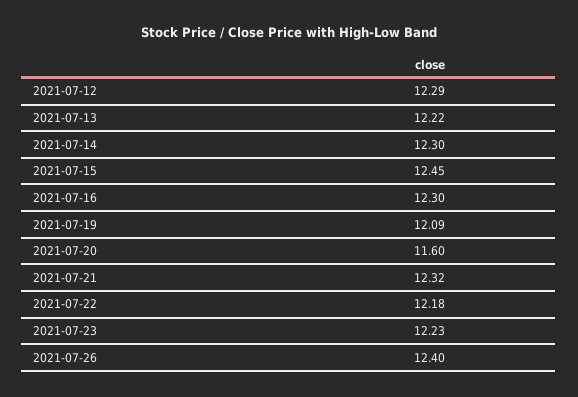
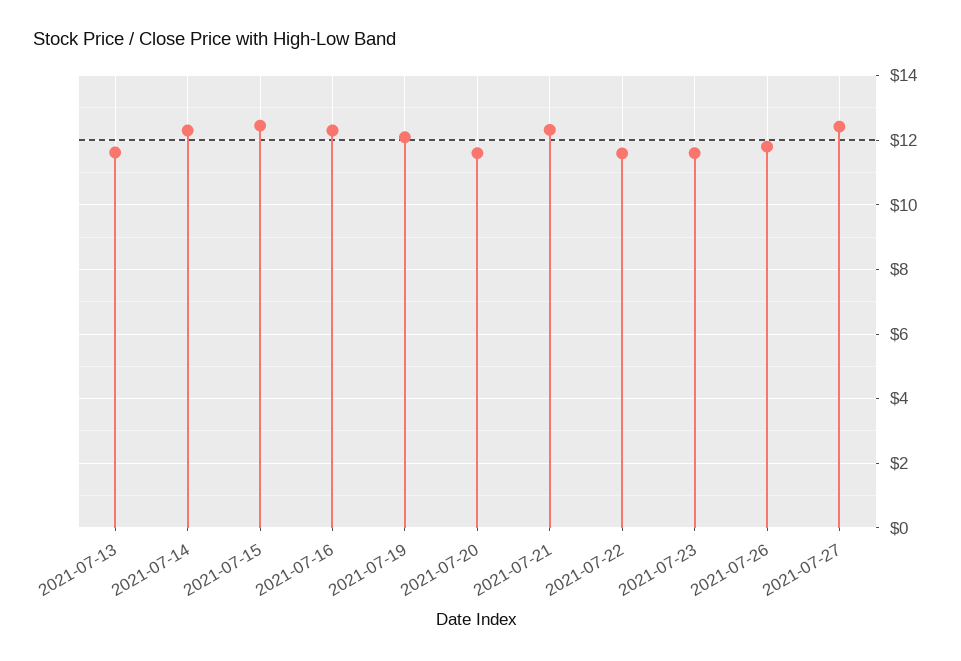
2021-07-12: 12.29 -> none
2021-07-13: 12.22 -> 11.6
2021-07-22: 12.18 -> 11.6
2021-07-23: 12.23 -> 11.6
2021-07-26: 12.4 -> 11.8
2021-07-27: none -> 12.4

